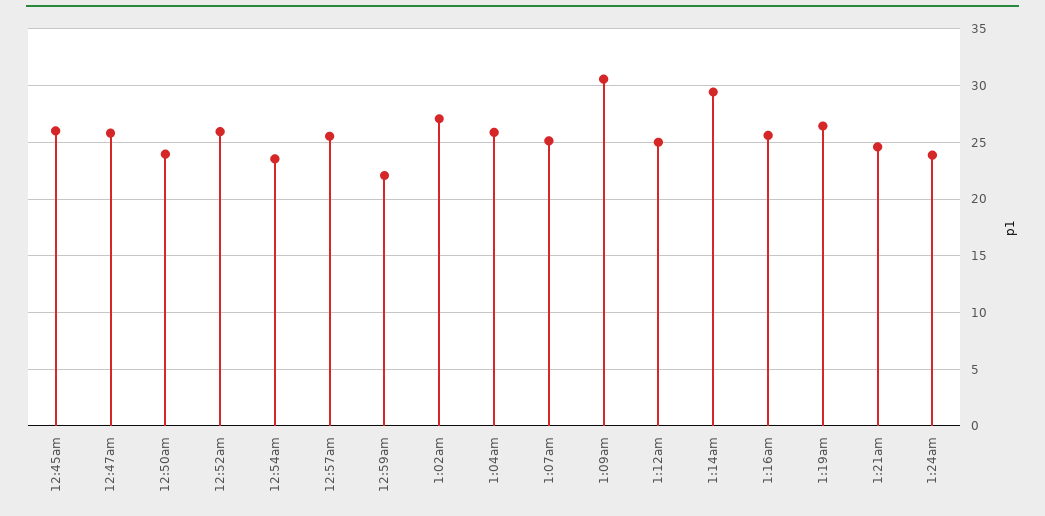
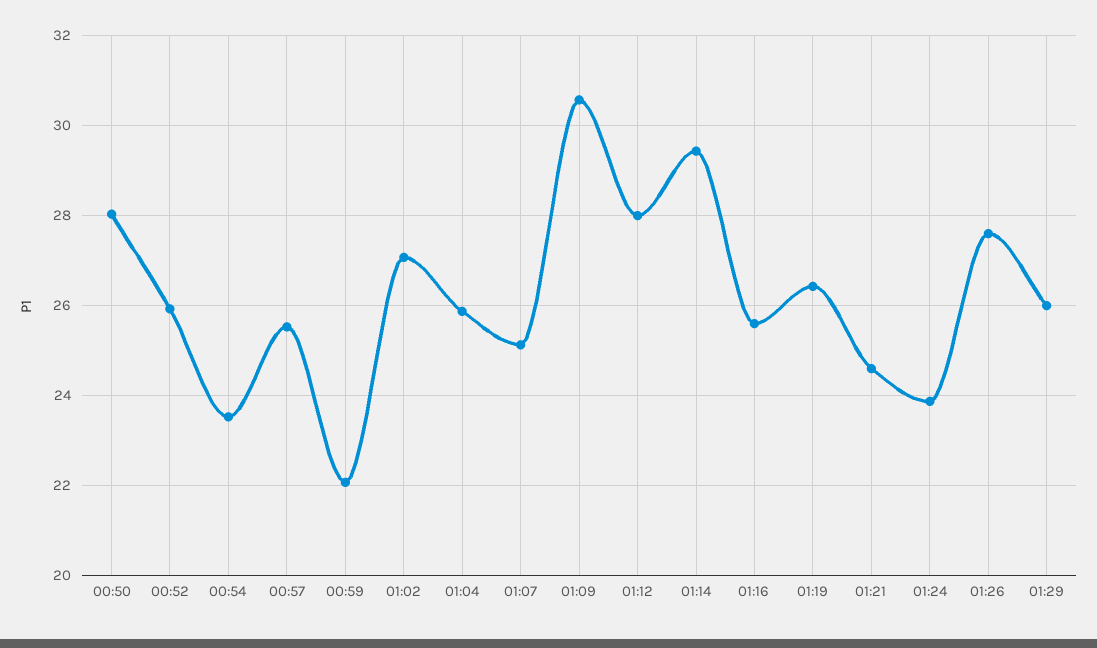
12:45am: 26 -> none
12:47am: 26 -> none
12:50am: 24 -> 28
1:12am: 25 -> 28
01:26: none -> 27.6
01:29: none -> 26

